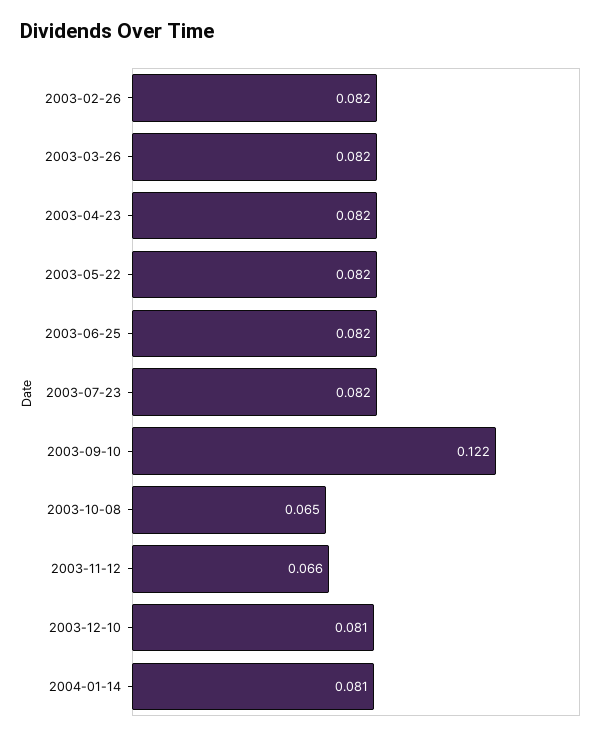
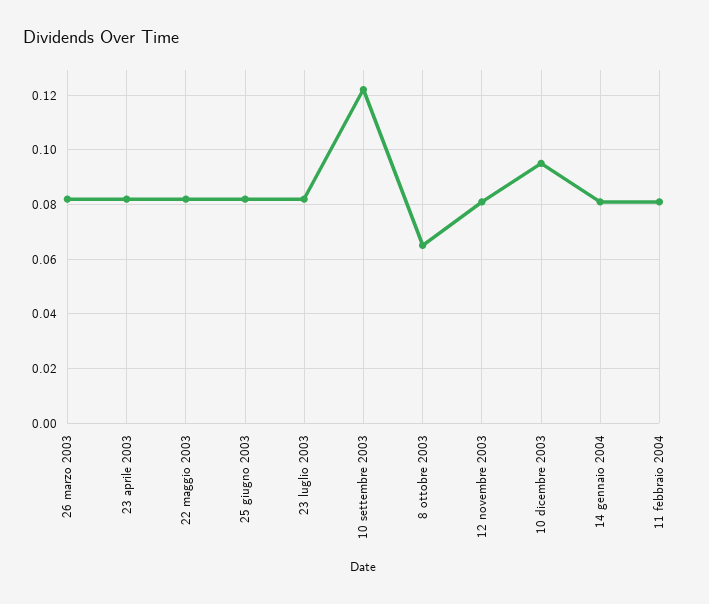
2003-02-26: 0.082 -> none
2003-11-12: 0.066 -> 0.08
2003-12-10: 0.081 -> 0.095
11 febbraio 2004: none -> 0.08

